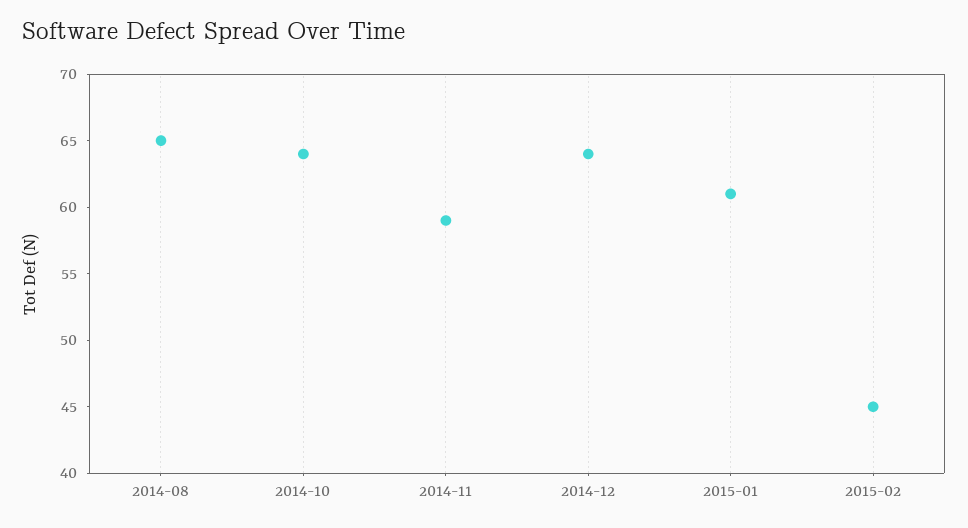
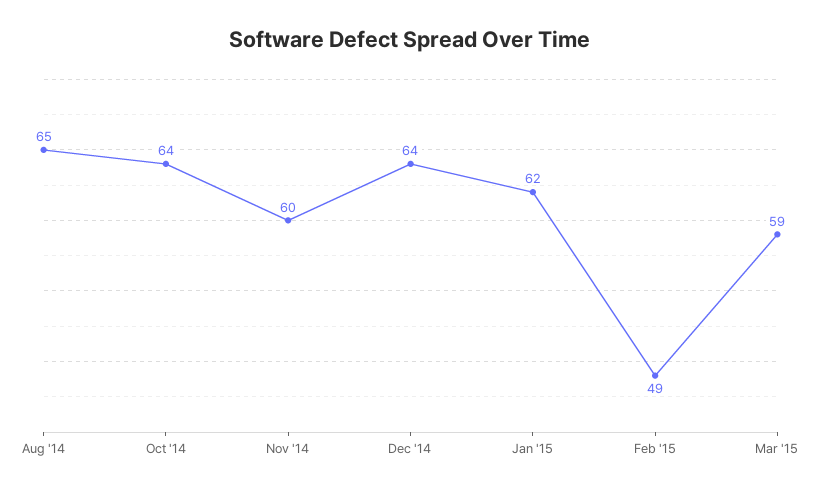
2014-11: 59 -> 60
2015-01: 61 -> 62
2015-02: 45 -> 49
Mar '15: none -> 59

